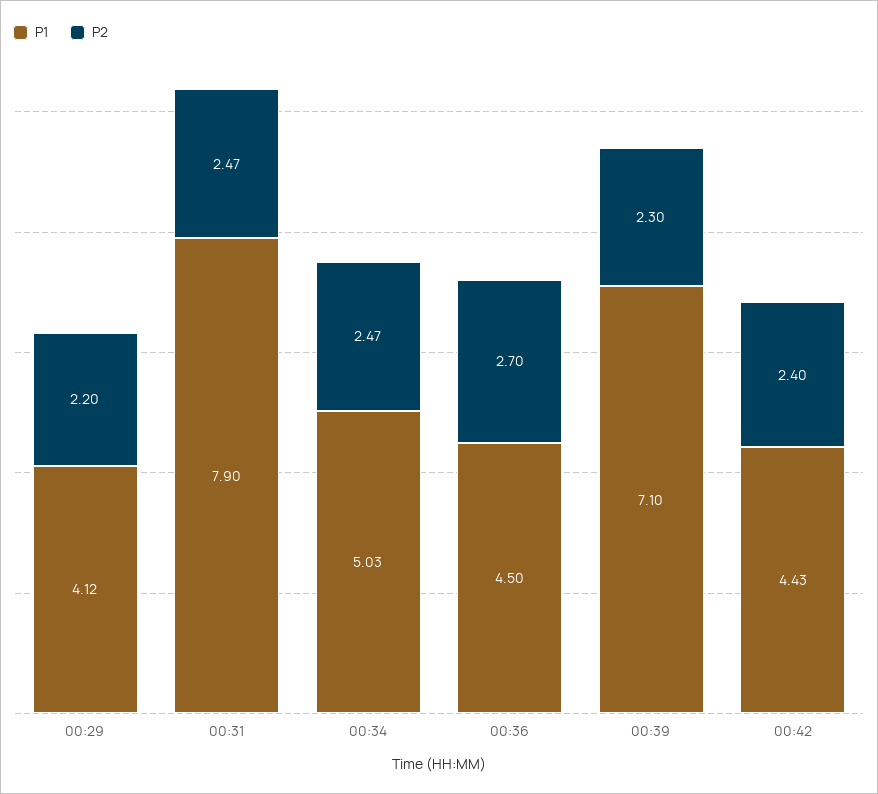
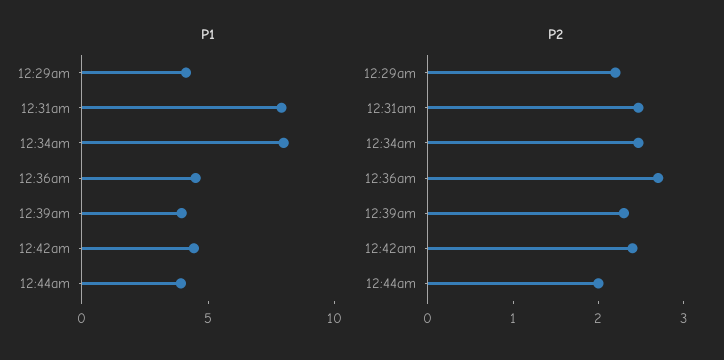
P1, 00:34: 5.03 -> 8
P1, 00:39: 7.1 -> 4
P1, 12:44am: none -> 4
P2, 12:44am: none -> 2

